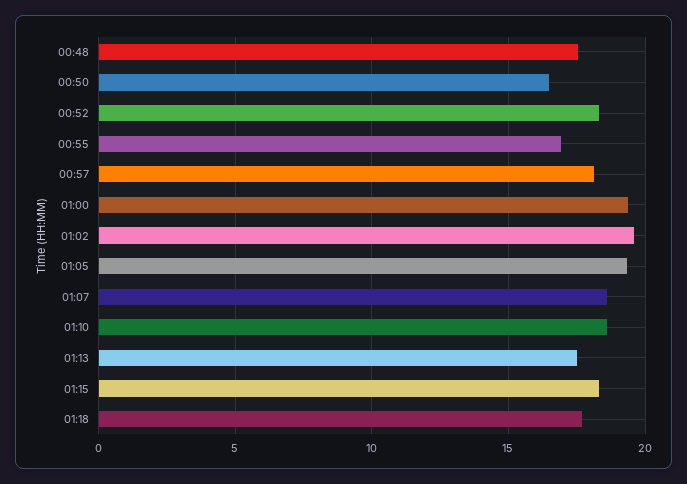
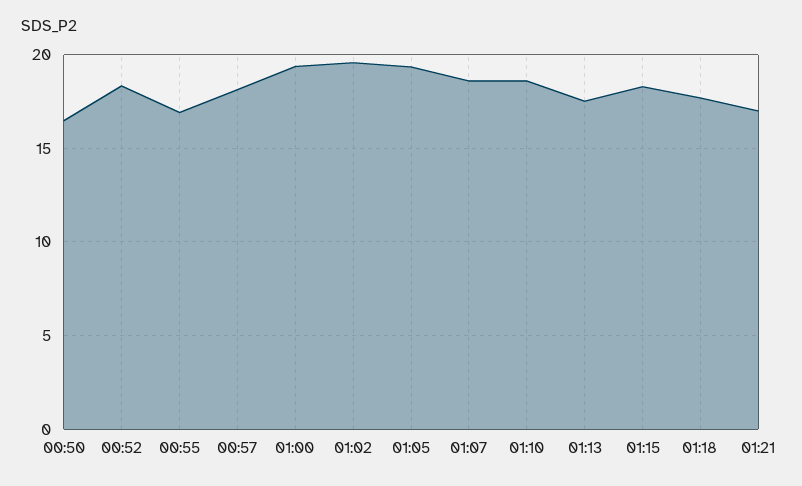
00:48: 17.5 -> none
01:21: none -> 17

